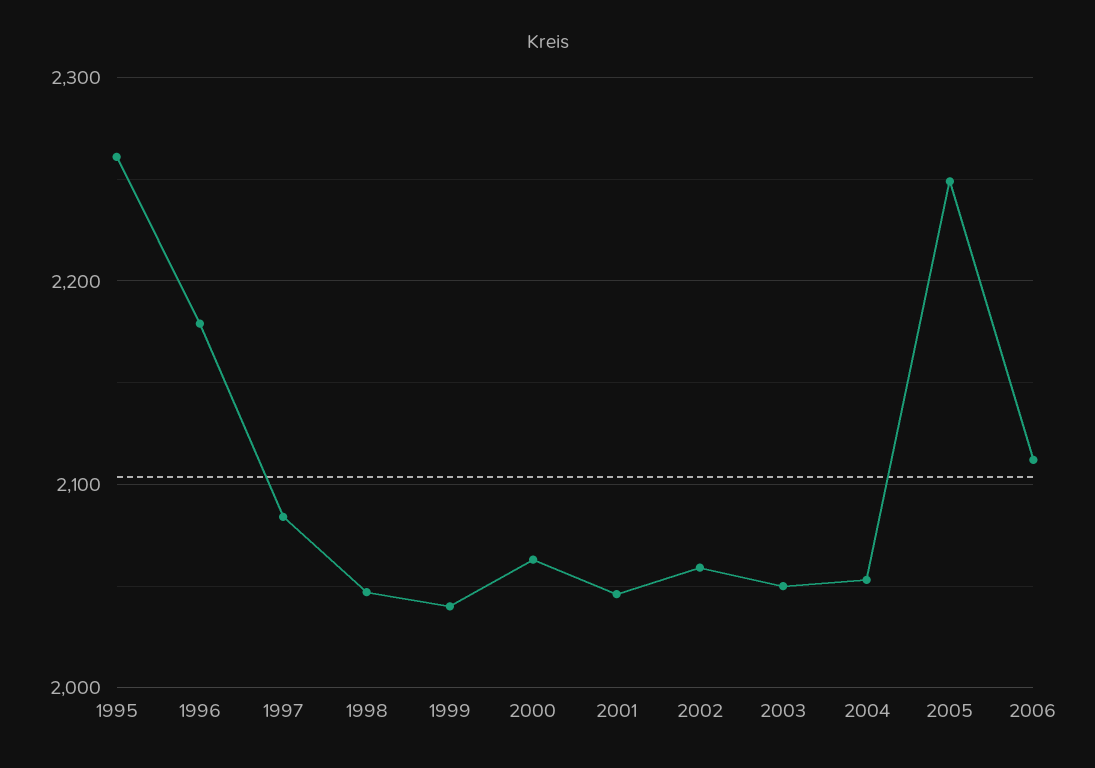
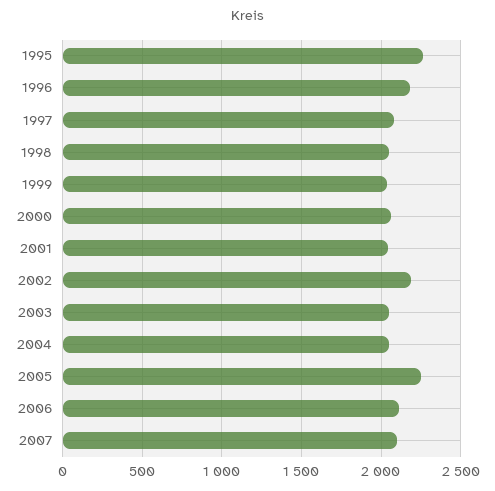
2002: 2060 -> 2200
2007: none -> 2100

